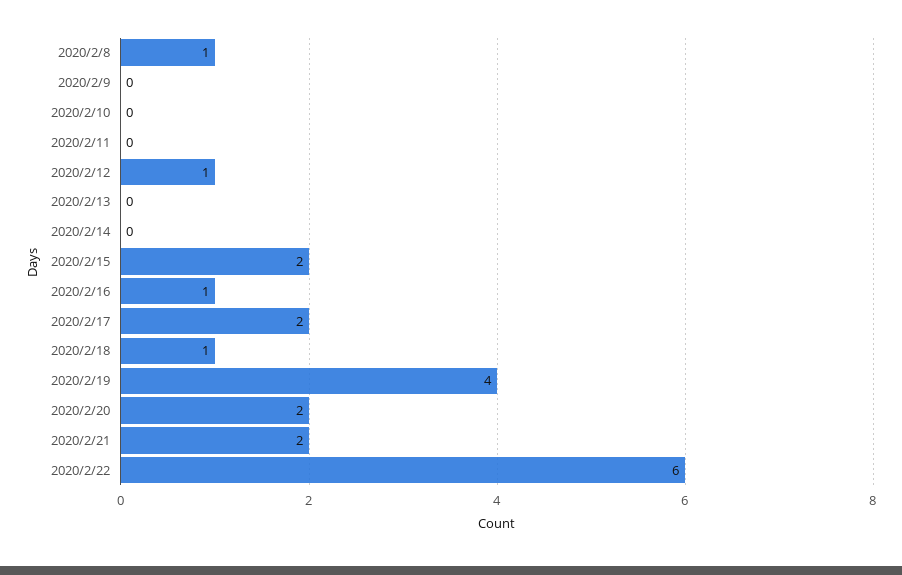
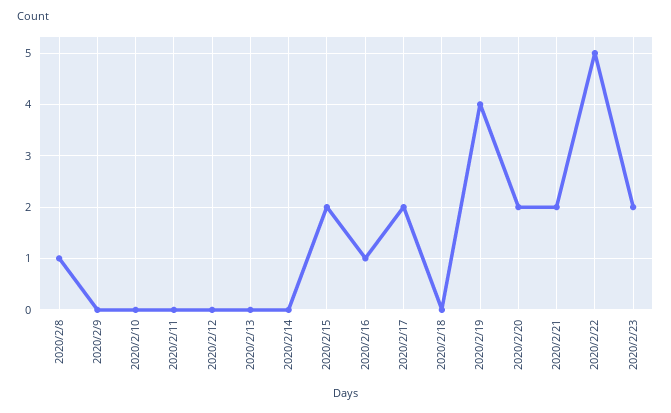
2020/2/12: 1 -> 0
2020/2/18: 1 -> 0
2020/2/22: 6 -> 5
2020/2/23: none -> 2

